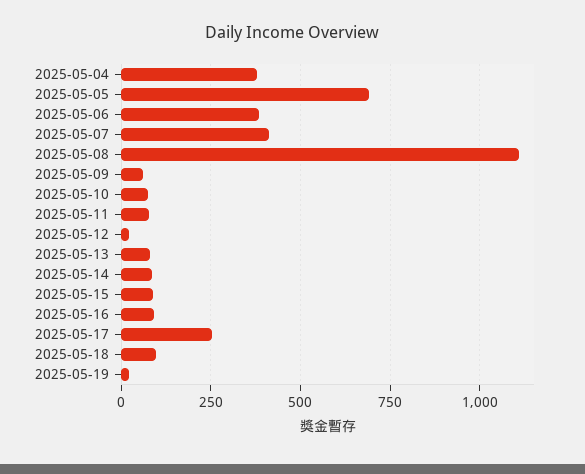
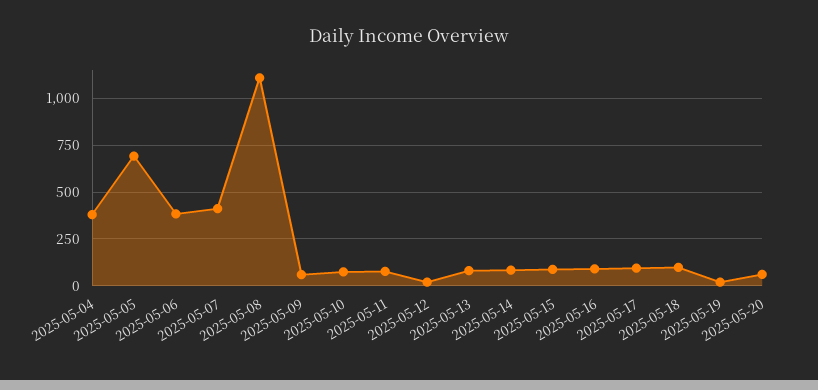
2025-05-17: 250 -> 100
2025-05-20: none -> 50

